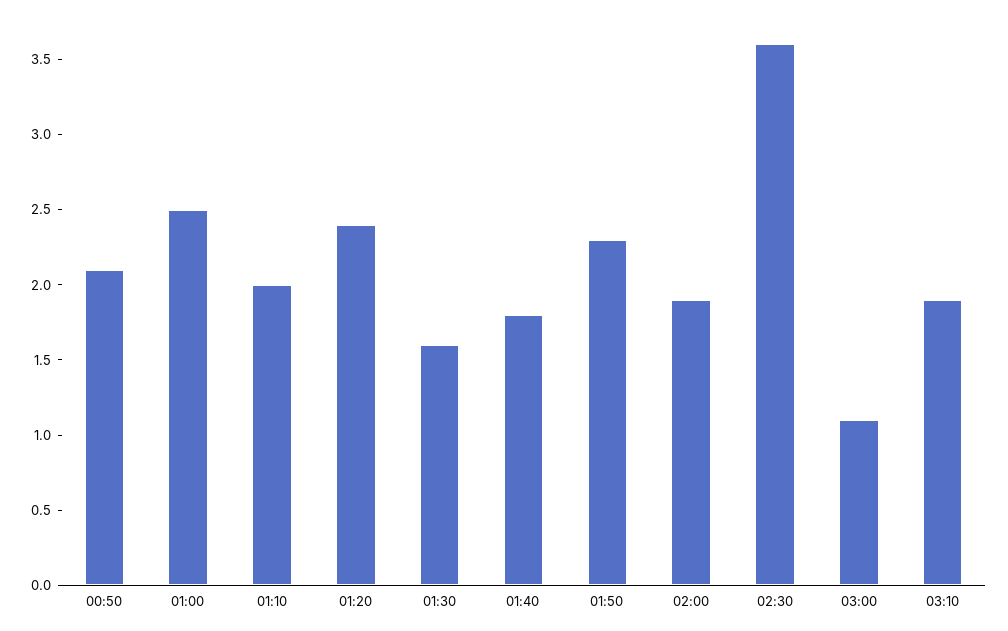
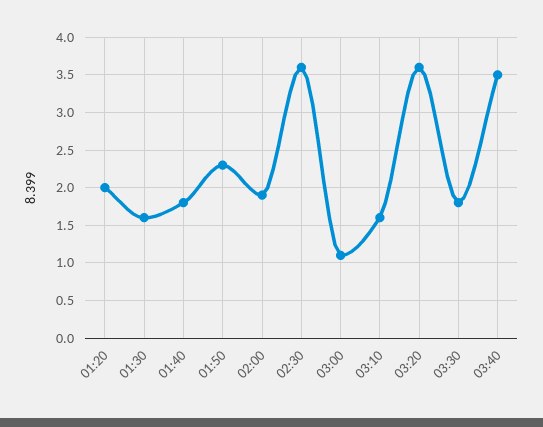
00:50: 2.1 -> none
01:00: 2.5 -> none
01:10: 2 -> none
01:20: 2.4 -> 2
03:10: 1.9 -> 1.6
03:20: none -> 3.6
03:30: none -> 1.8
03:40: none -> 3.5

